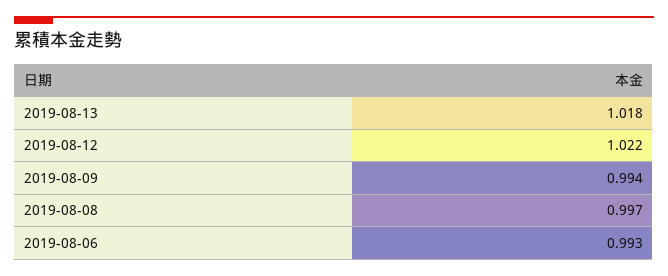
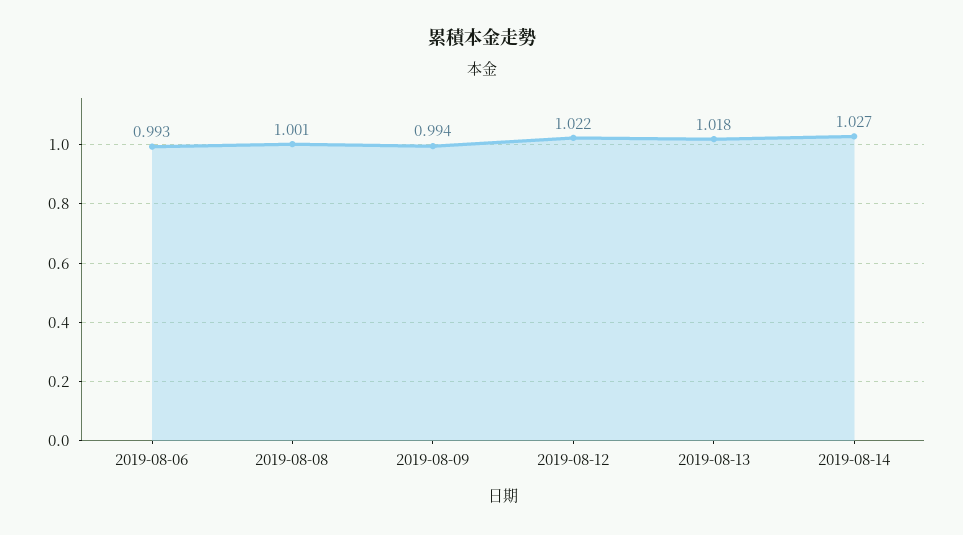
2019-08-08: 0.997 -> 1.001
2019-08-14: none -> 1.027

